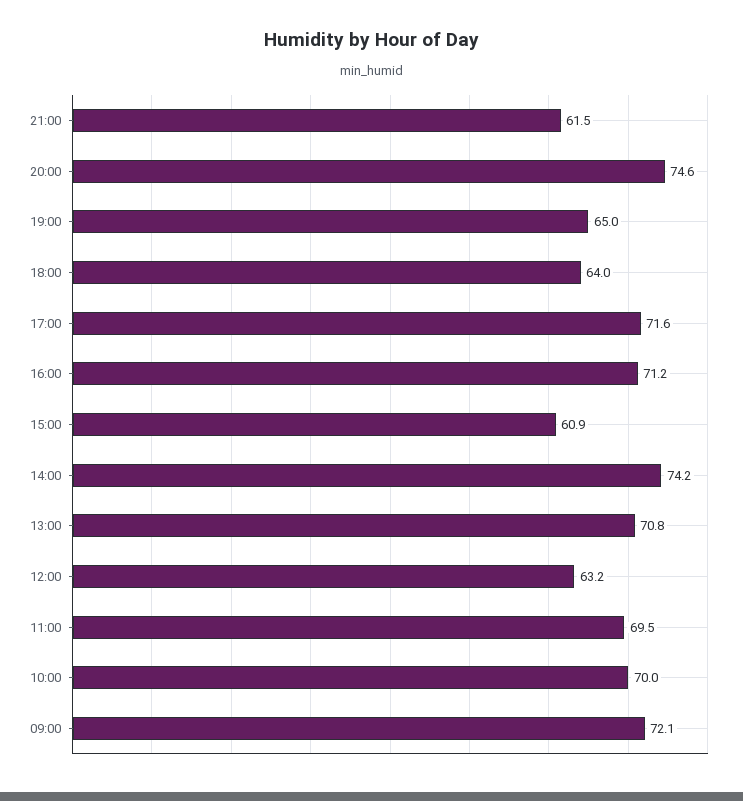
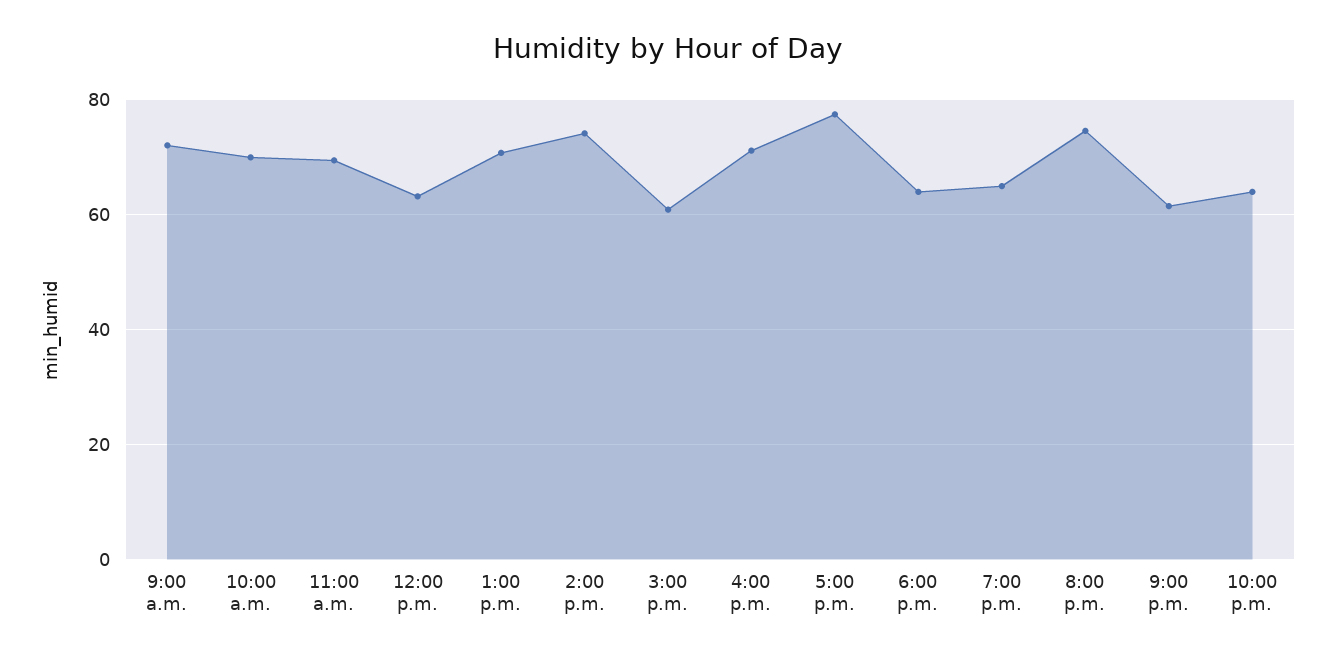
17:00: 71.6 -> 78
10:00 p.m.: none -> 64

